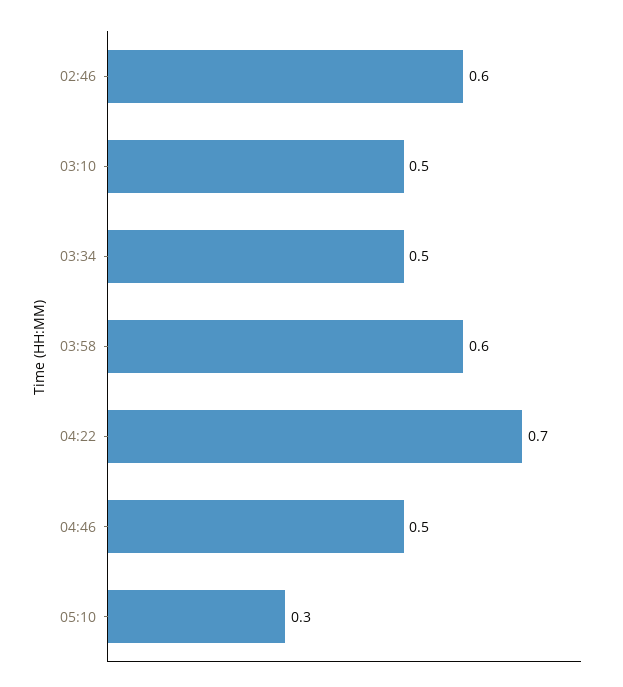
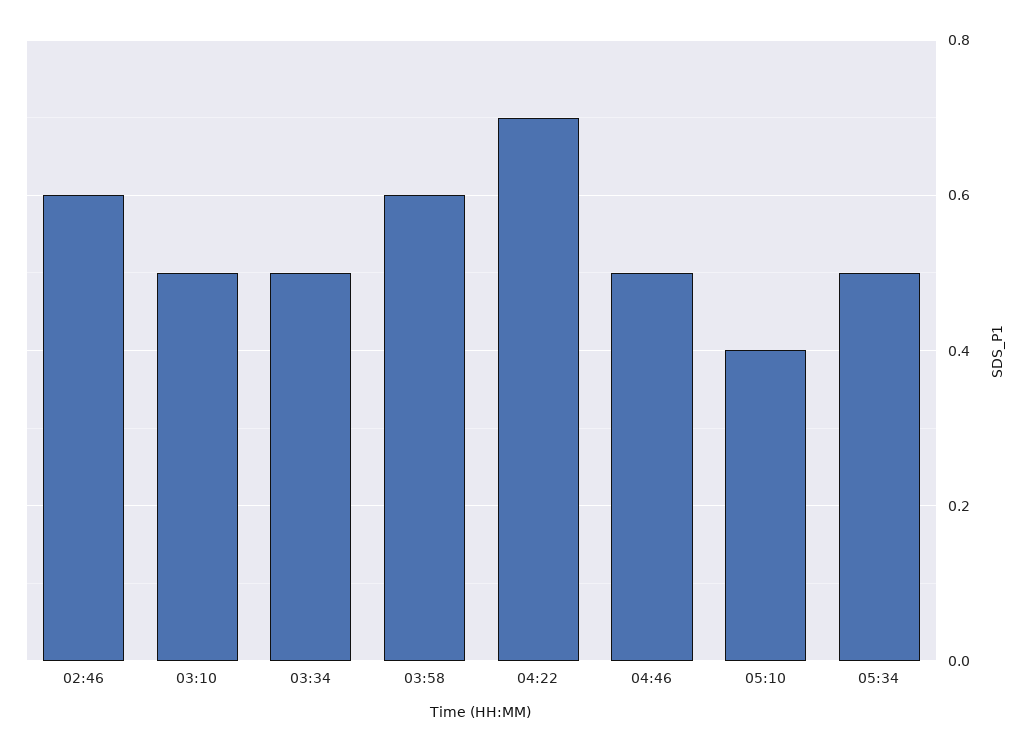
05:10: 0.3 -> 0.4
05:34: none -> 0.5

